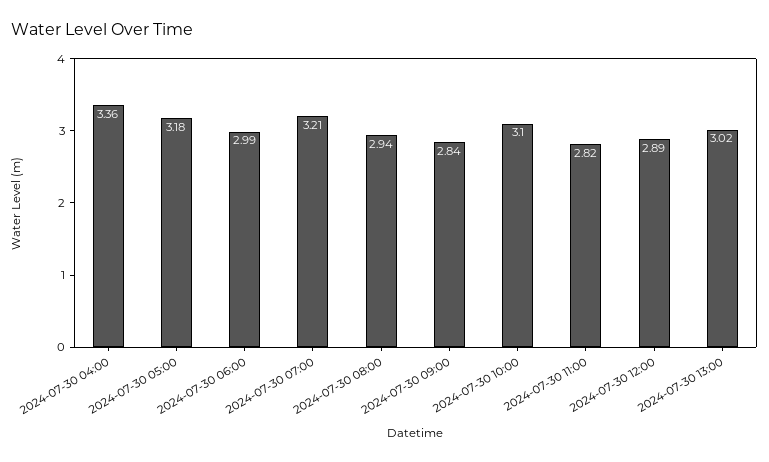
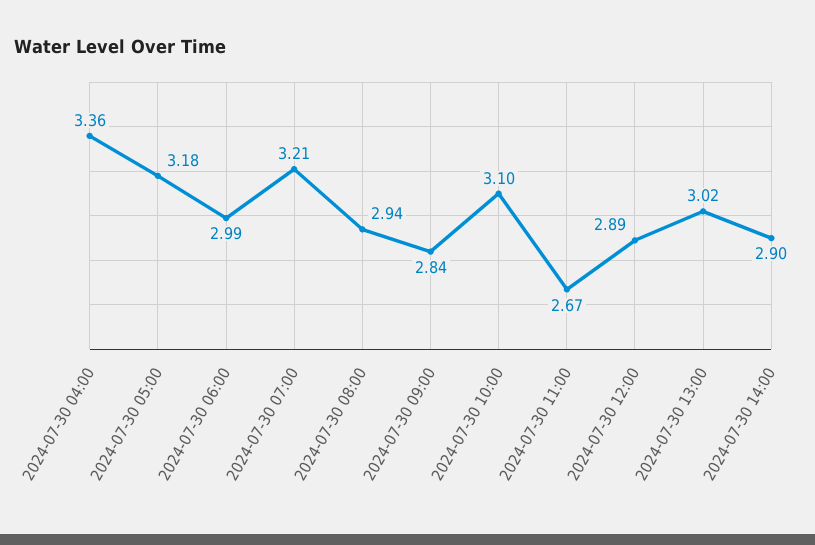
2024-07-30 11:00: 2.82 -> 2.67
2024-07-30 14:00: none -> 2.9

